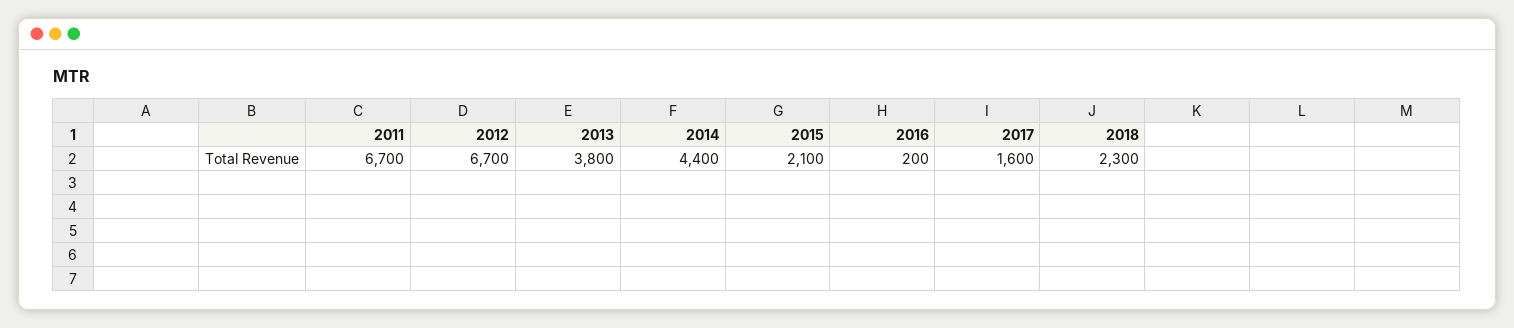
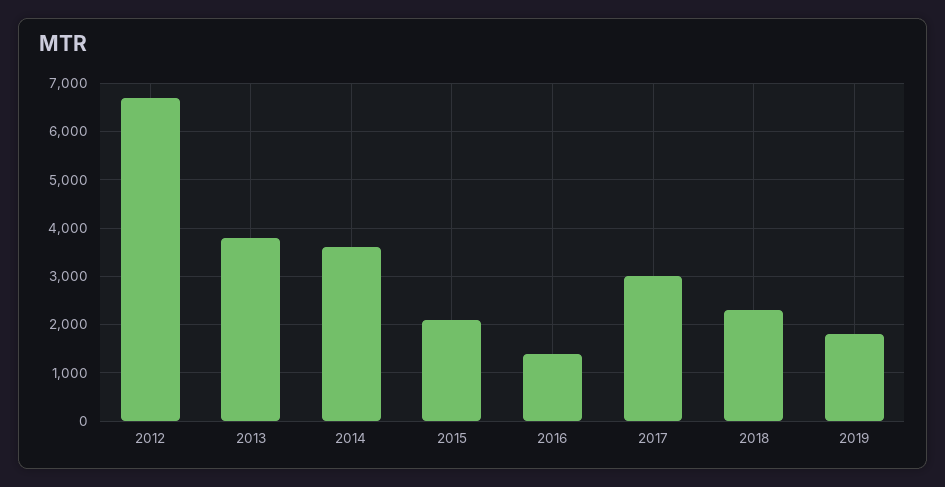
2011: 6700 -> none
2014: 4400 -> 3600
2016: 200 -> 1400
2017: 1600 -> 3000
2019: none -> 1800

